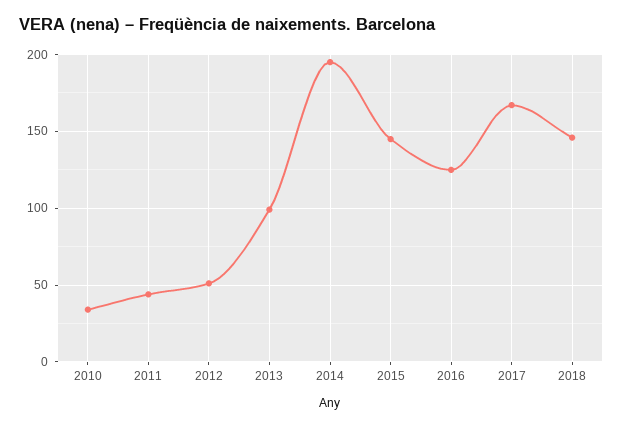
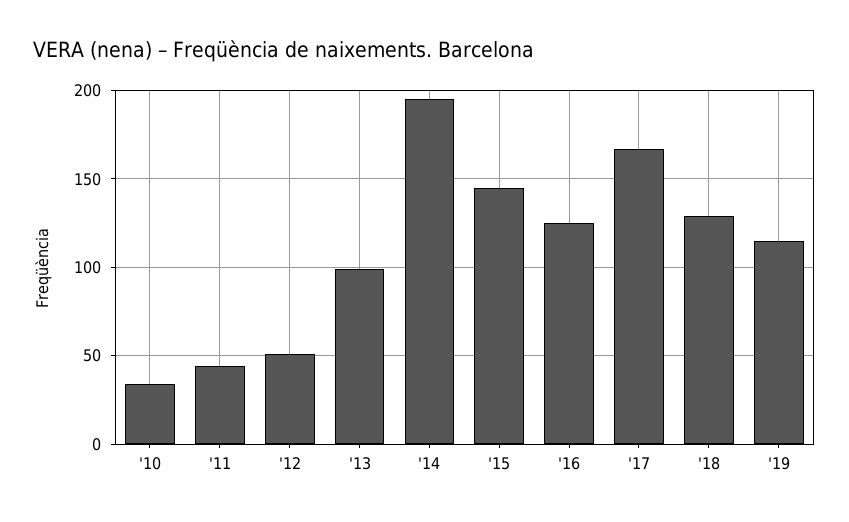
2018: 145 -> 130
'19: none -> 115

